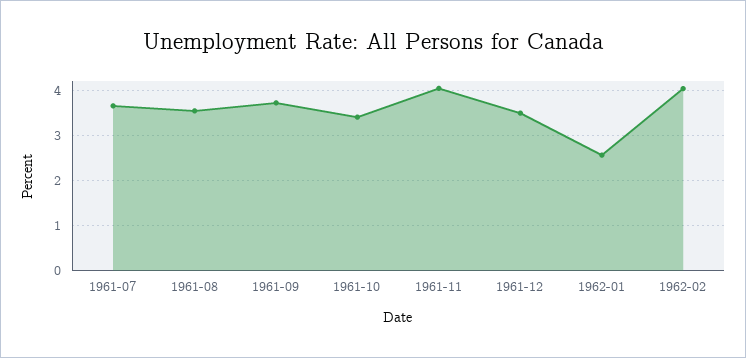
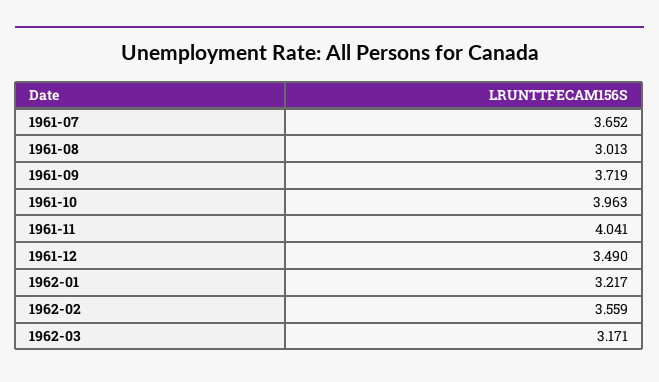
1961-08: 3.6 -> 3.013
1961-10: 3.4 -> 3.963
1962-01: 2.6 -> 3.217
1962-02: 4 -> 3.559
1962-03: none -> 3.171

